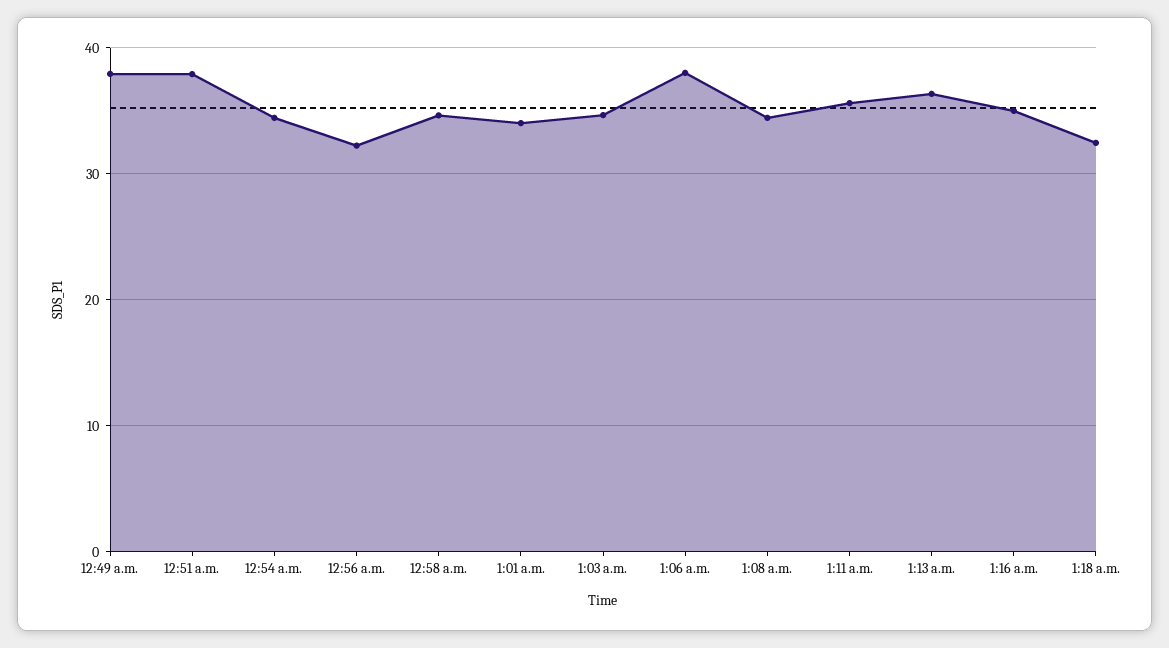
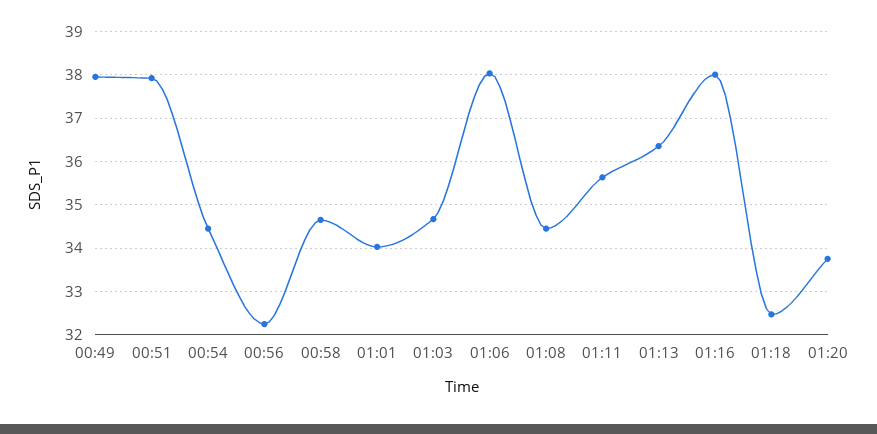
1:16 a.m.: 35 -> 38
01:20: none -> 33.8

